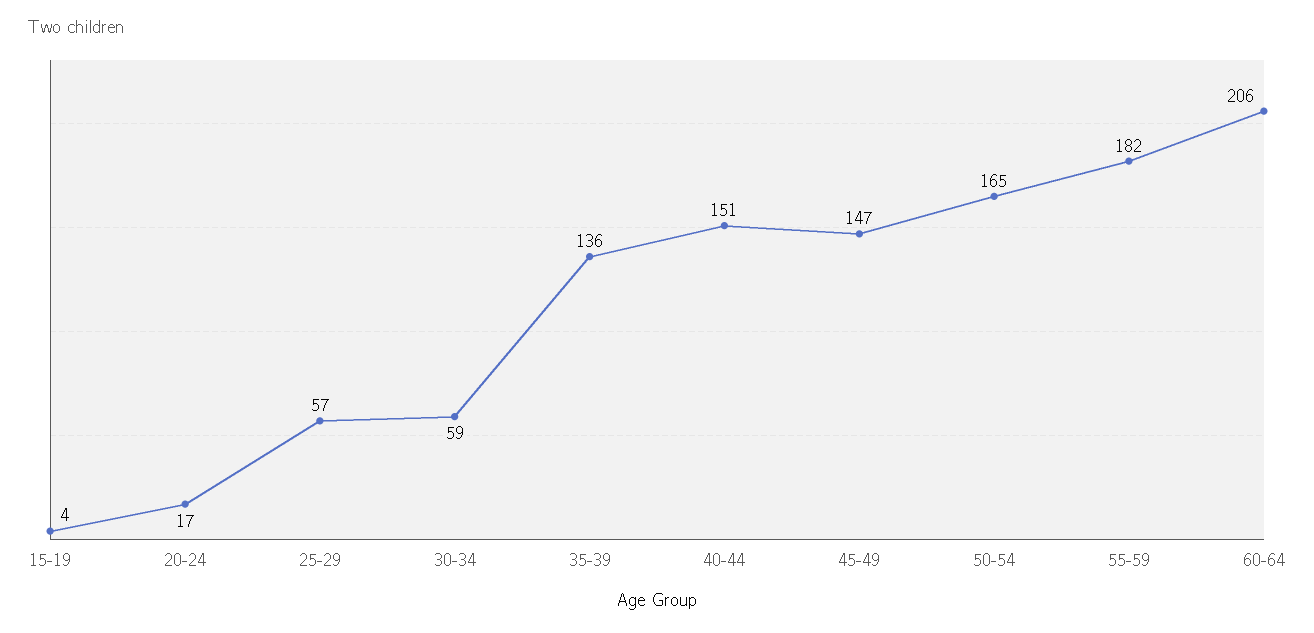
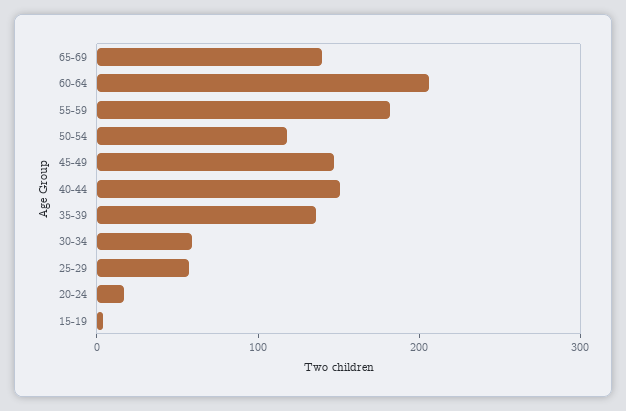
50-54: 165 -> 120
65-69: none -> 140

